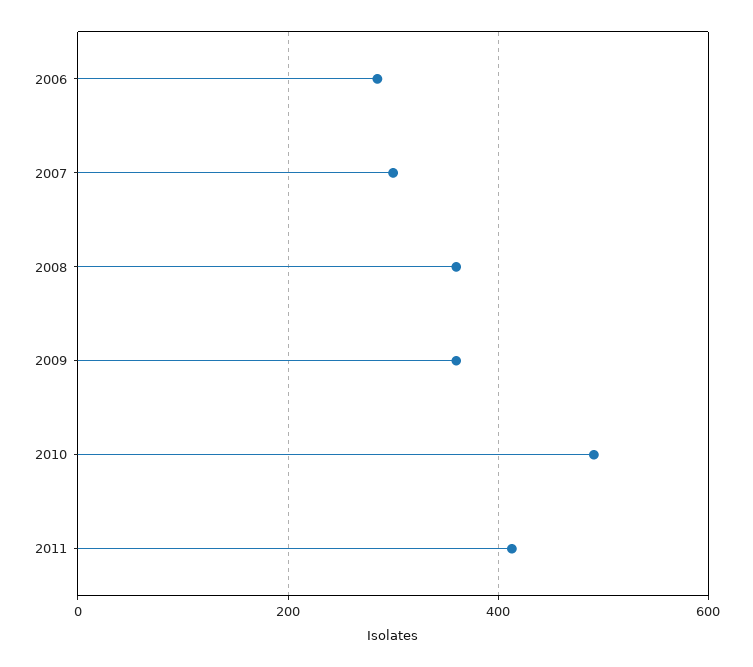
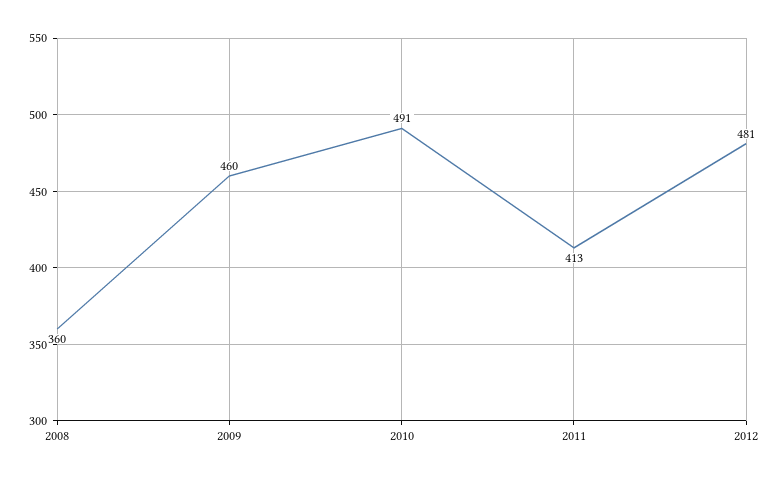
2006: 280 -> none
2007: 300 -> none
2009: 360 -> 460
2012: none -> 481

